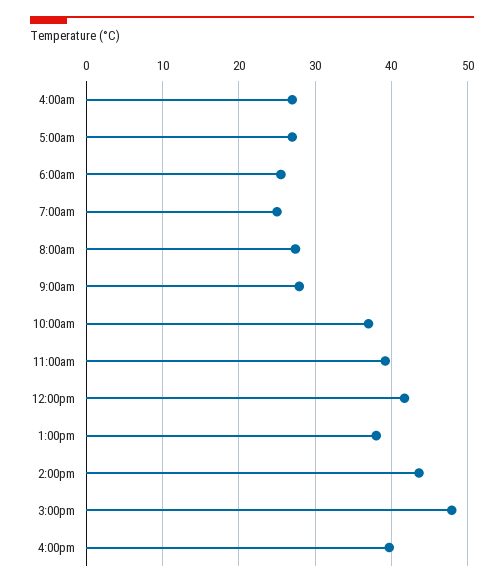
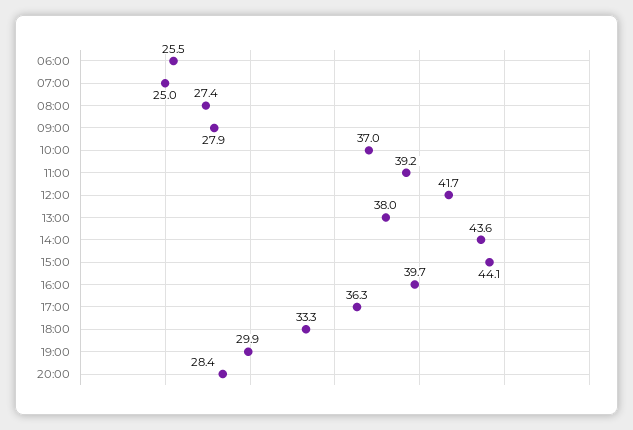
4:00am: 27 -> none
5:00am: 27 -> none
3:00pm: 48 -> 44.1
17:00: none -> 36.3
18:00: none -> 33.3
19:00: none -> 29.9
20:00: none -> 28.4

